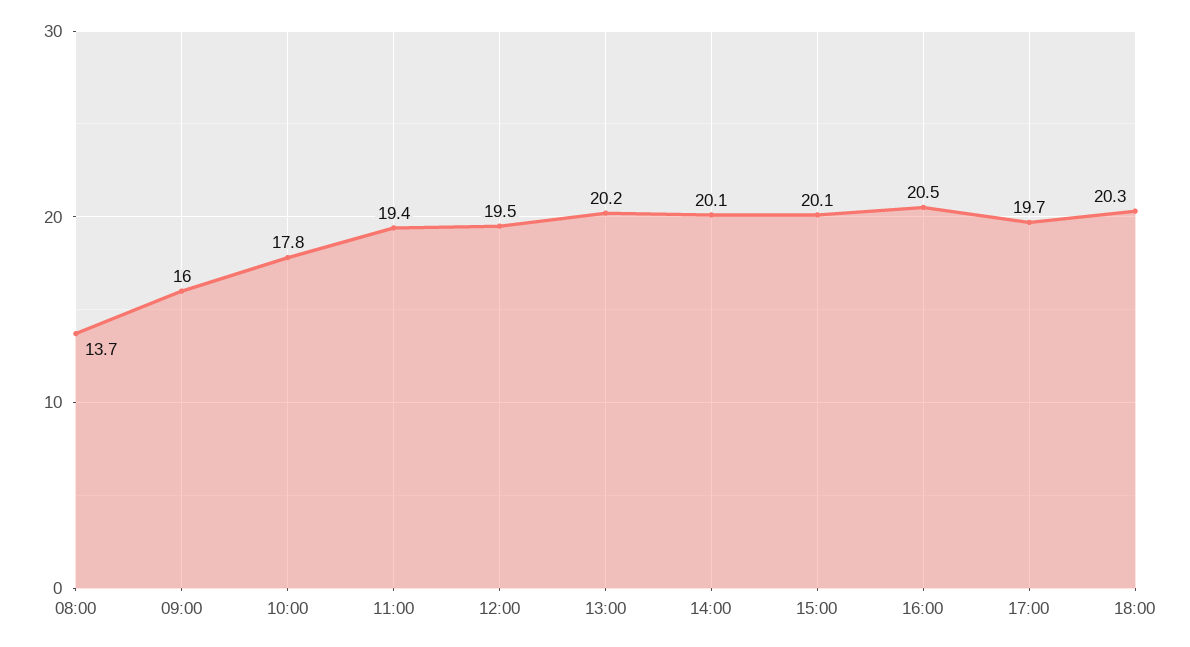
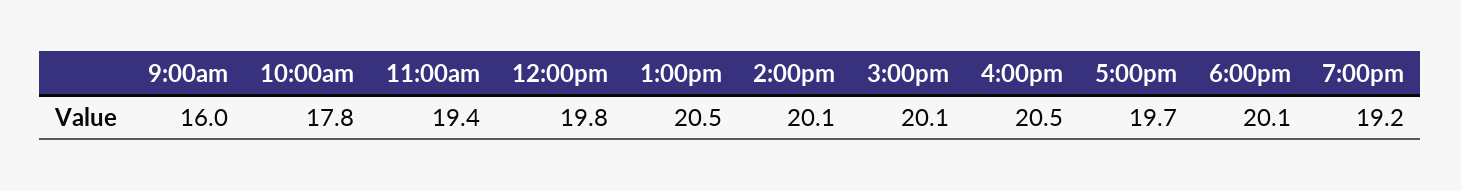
08:00: 13.7 -> none
12:00: 19.5 -> 19.8
13:00: 20.2 -> 20.5
18:00: 20.3 -> 20.1
7:00pm: none -> 19.2

